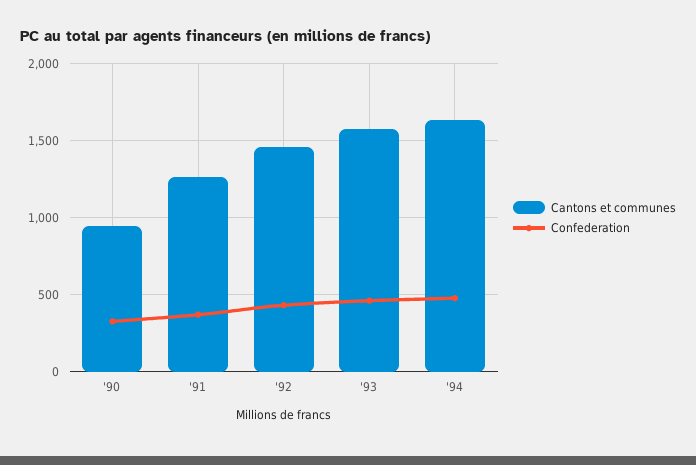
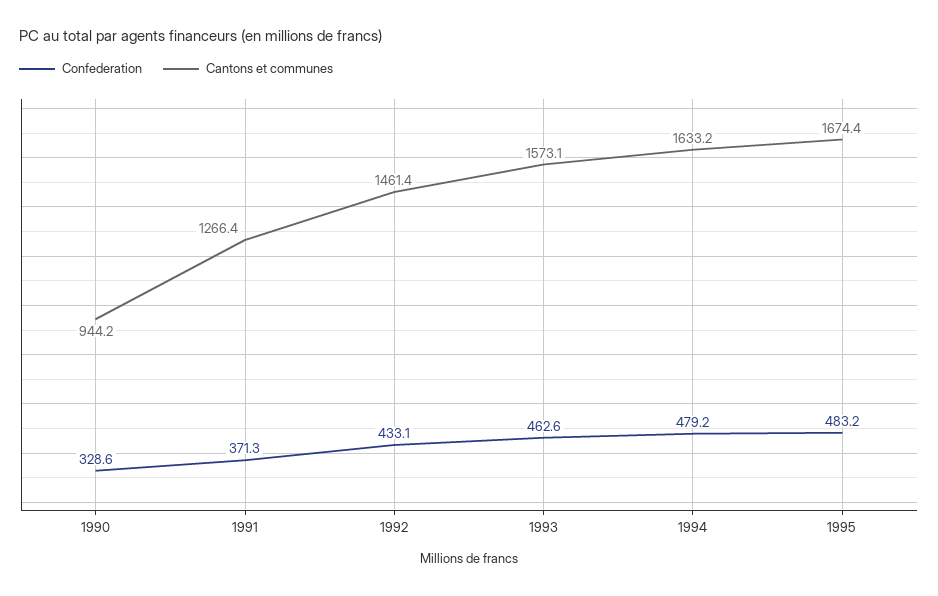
Confederation, 1995: none -> 483.2
Cantons et communes, 1995: none -> 1674.4

